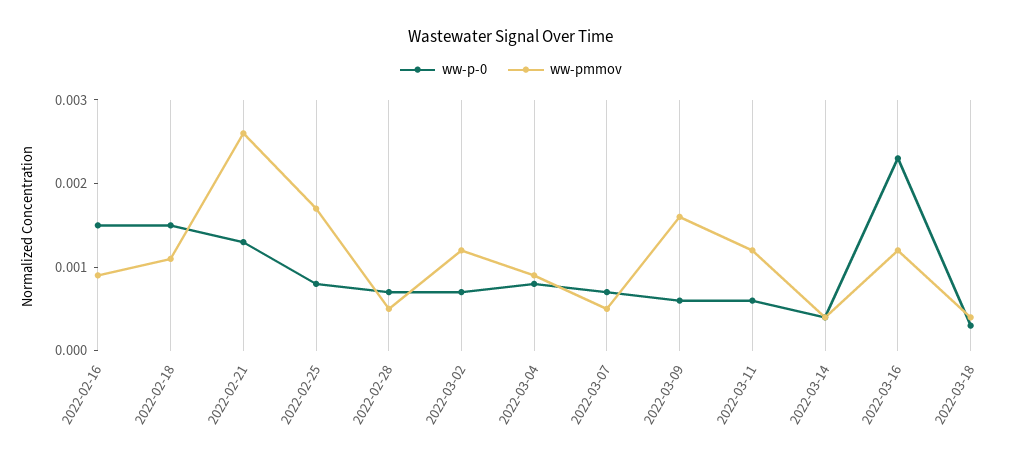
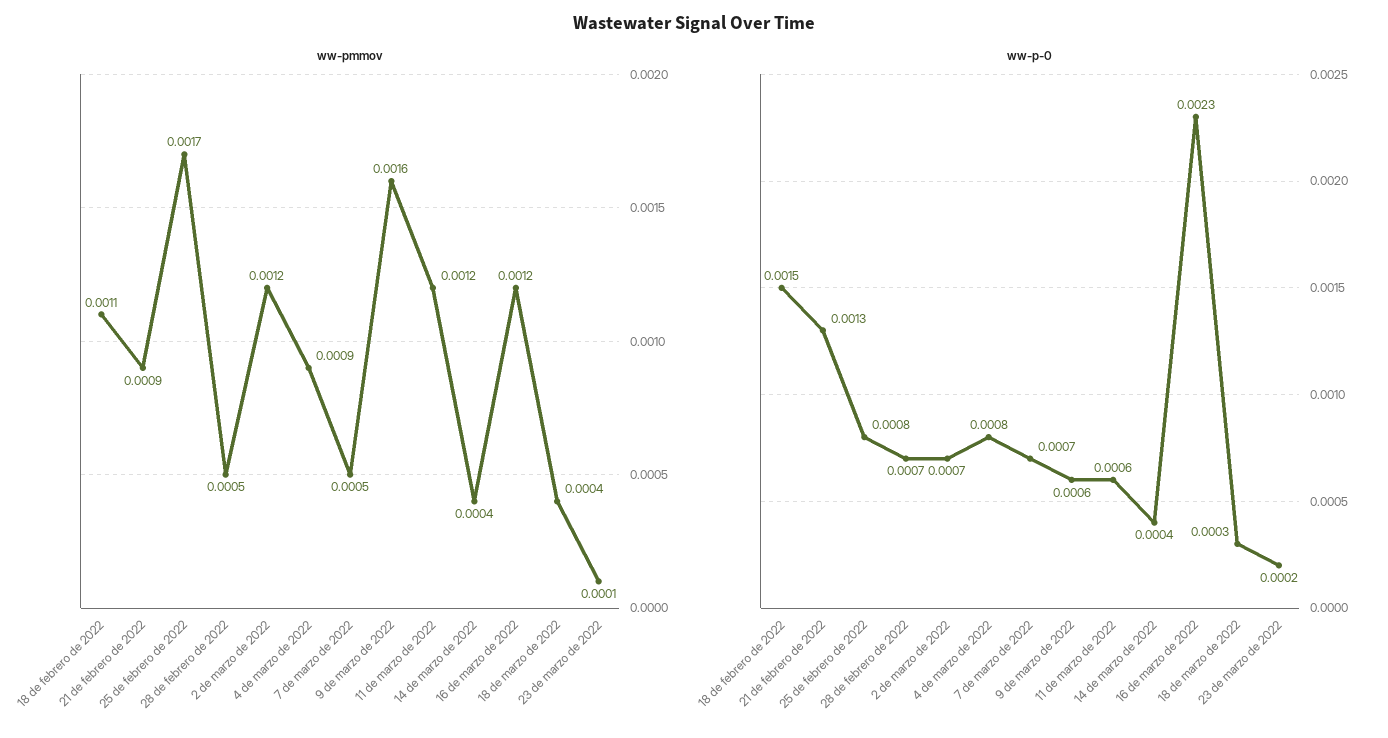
ww-p-0, 2022-02-16: 0.0015 -> none
ww-pmmov, 2022-02-16: 0.0009 -> none
ww-pmmov, 2022-02-21: 0.0026 -> 0.0009
ww-pmmov, 23 de marzo de 2022: none -> 0.0001
ww-p-0, 23 de marzo de 2022: none -> 0.0002

